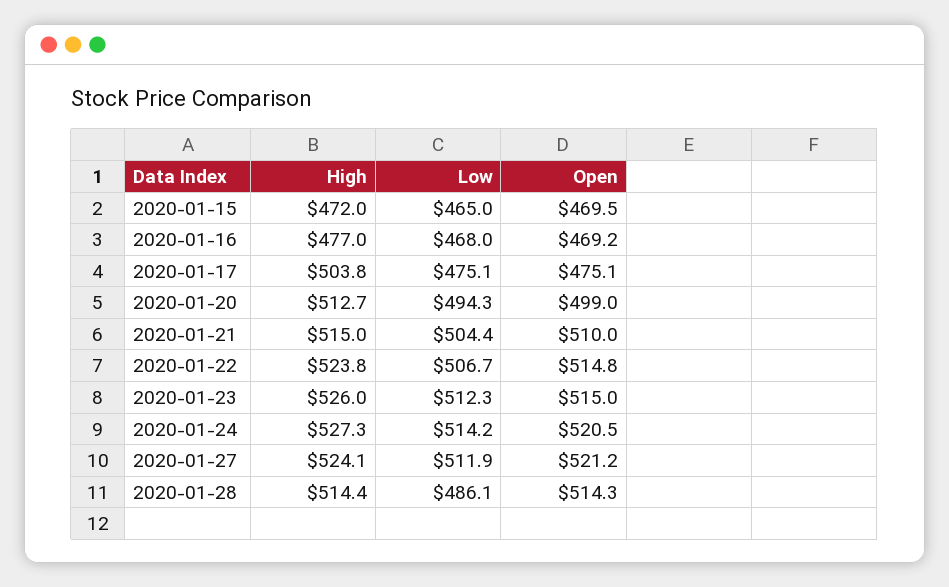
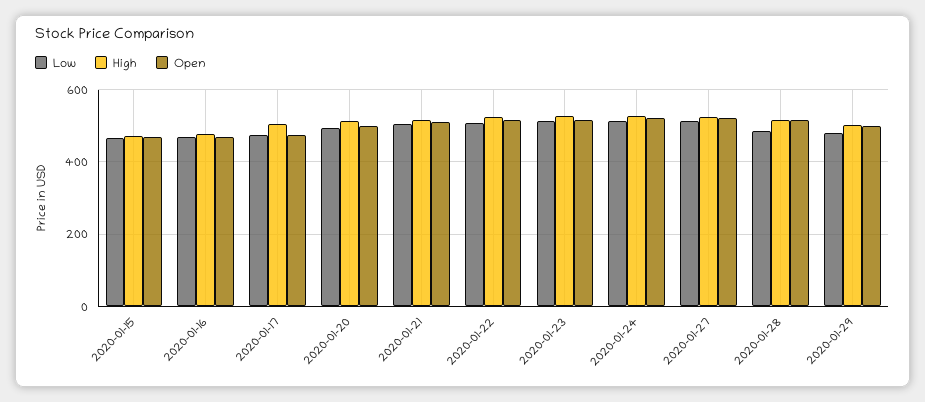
Low, 2020-01-29: none -> 480
High, 2020-01-29: none -> 500
Open, 2020-01-29: none -> 500

